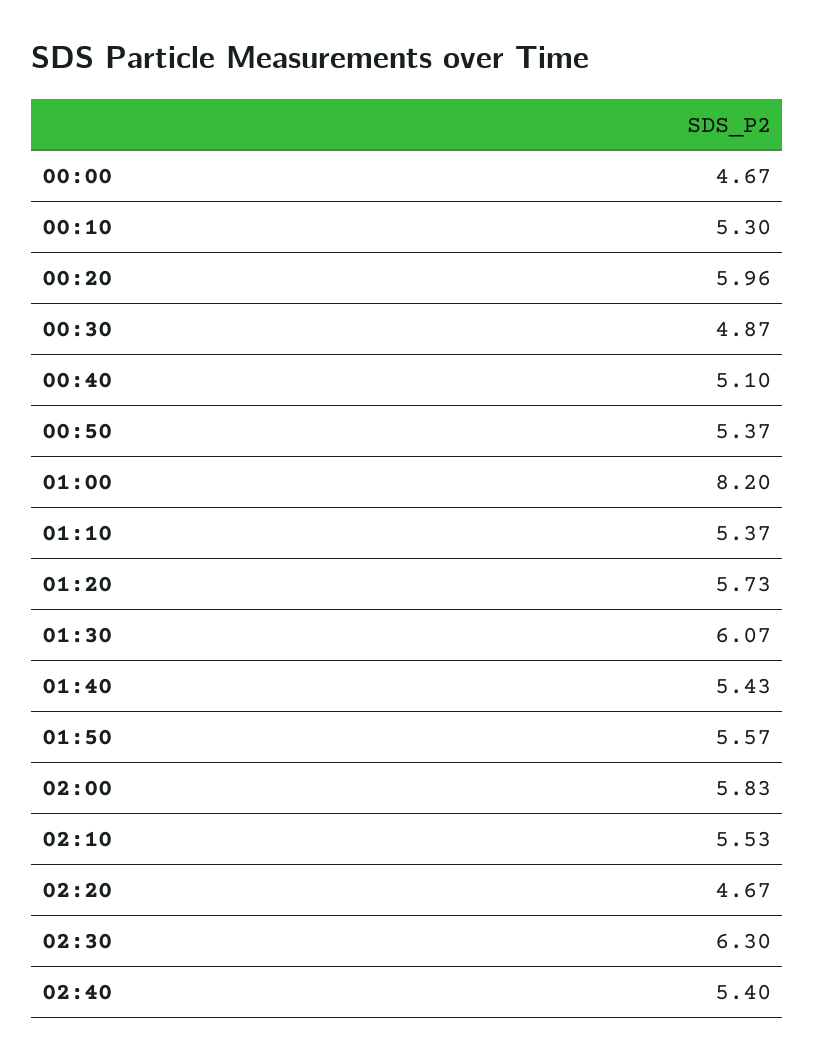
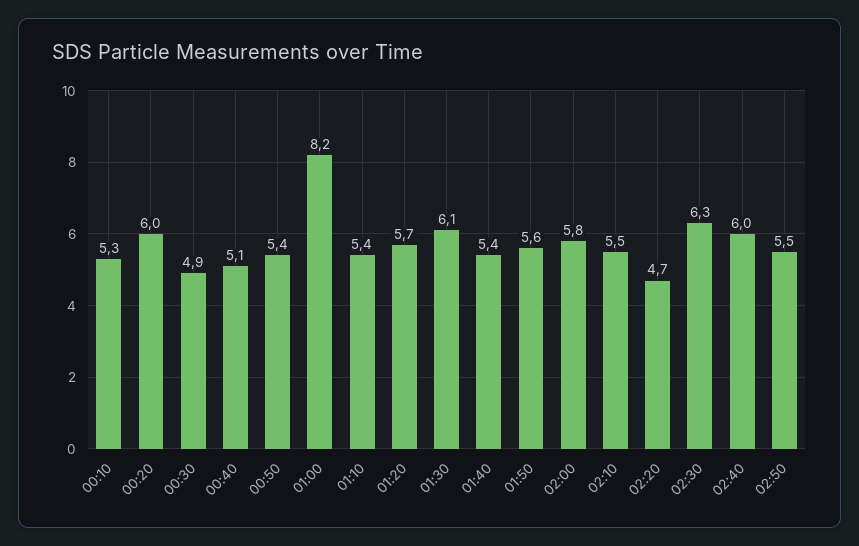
00:00: 4.67 -> none
02:40: 5.4 -> 6
02:50: none -> 5.5

